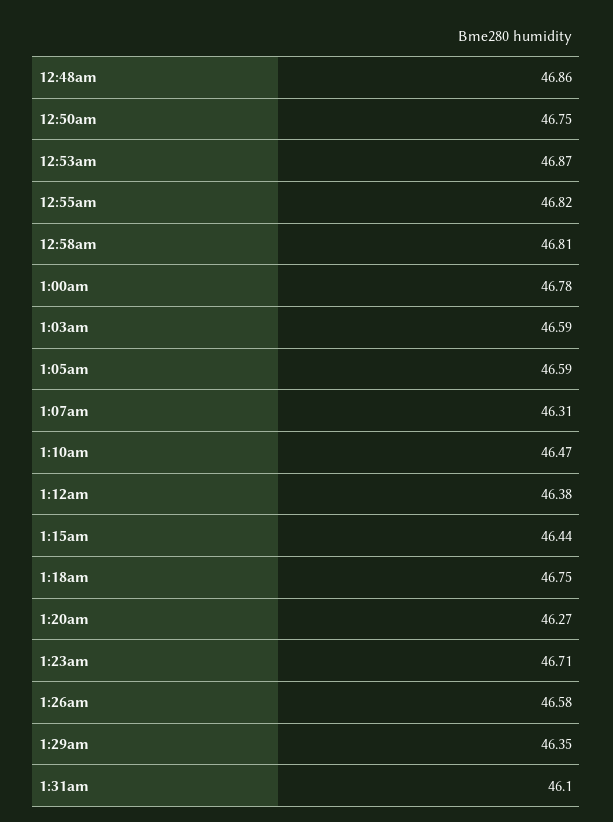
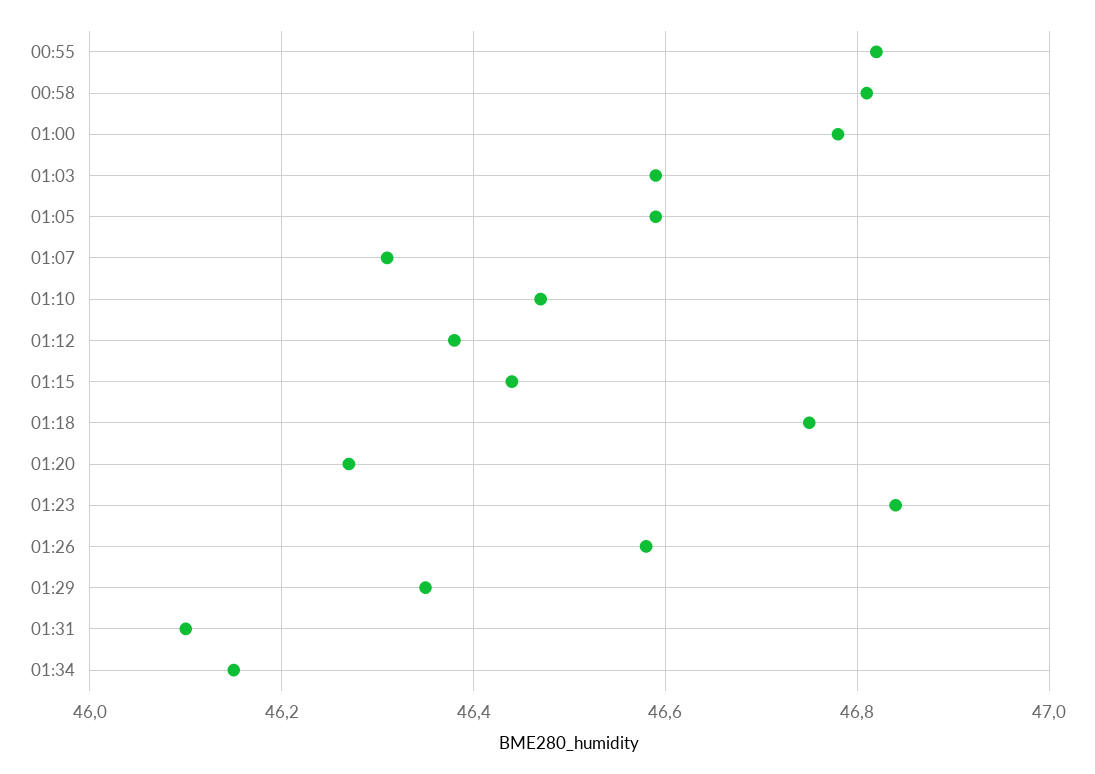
12:48am: 46.86 -> none
12:50am: 46.75 -> none
12:53am: 46.87 -> none
1:23am: 46.71 -> 46.85
01:34: none -> 46.15

